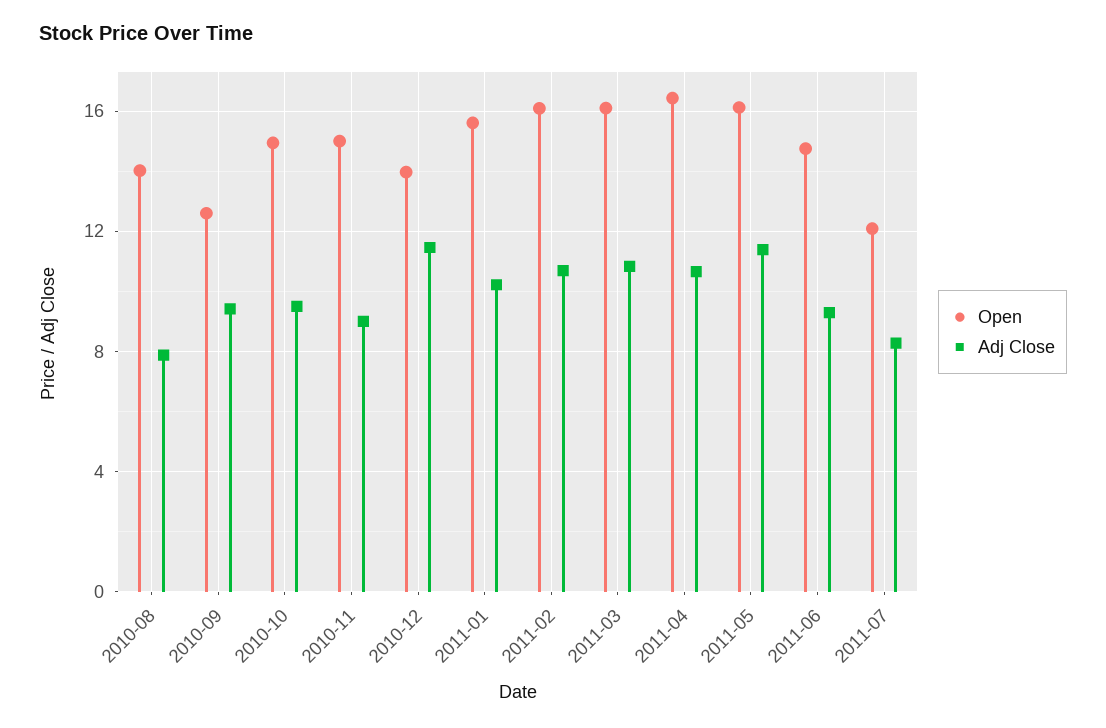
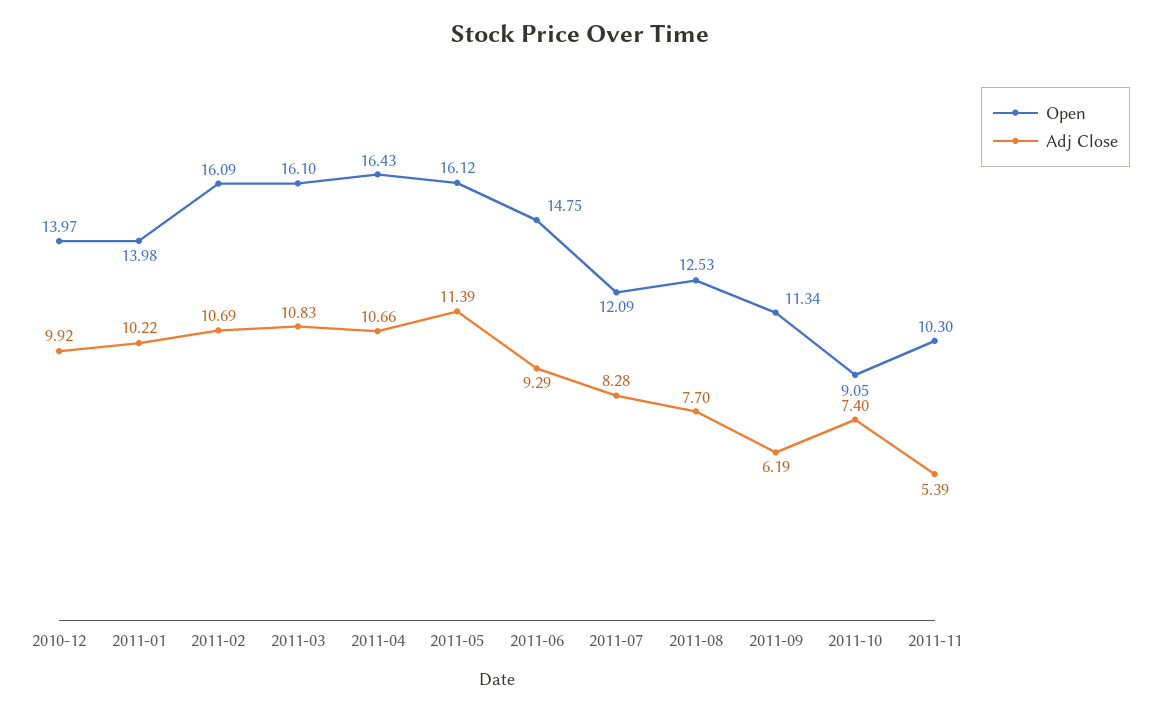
Open, 2010-08: 14 -> none
Adj Close, 2010-08: 8 -> none
Open, 2010-09: 12.5 -> none
Adj Close, 2010-09: 9.5 -> none
Open, 2010-10: 15 -> none
Adj Close, 2010-10: 9.5 -> none
Open, 2010-11: 15 -> none
Adj Close, 2010-11: 9 -> none
Adj Close, 2010-12: 11.5 -> 9.92
Open, 2011-01: 15.5 -> 13.98
Open, 2011-08: none -> 12.53
Adj Close, 2011-08: none -> 7.7
Open, 2011-09: none -> 11.34
Adj Close, 2011-09: none -> 6.19
Open, 2011-10: none -> 9.05
Adj Close, 2011-10: none -> 7.4
Open, 2011-11: none -> 10.3
Adj Close, 2011-11: none -> 5.39

